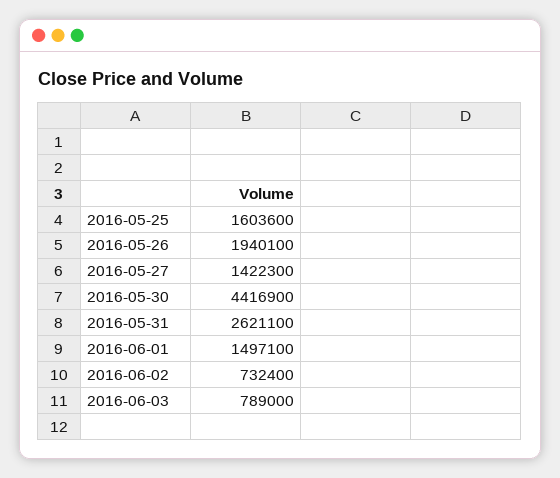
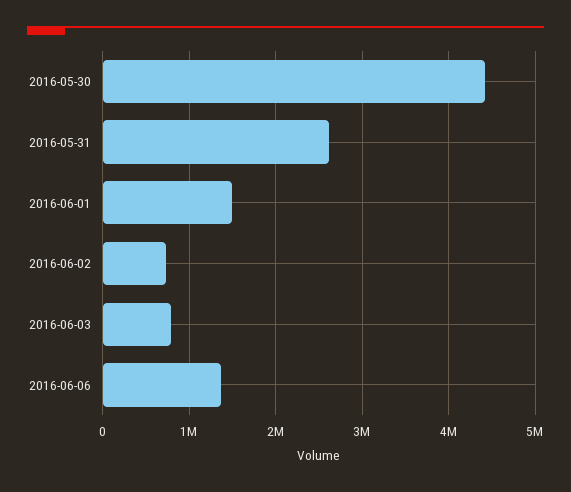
2016-05-25: 1603600 -> none
2016-05-26: 1940100 -> none
2016-05-27: 1422300 -> none
2016-06-06: none -> 1400000

